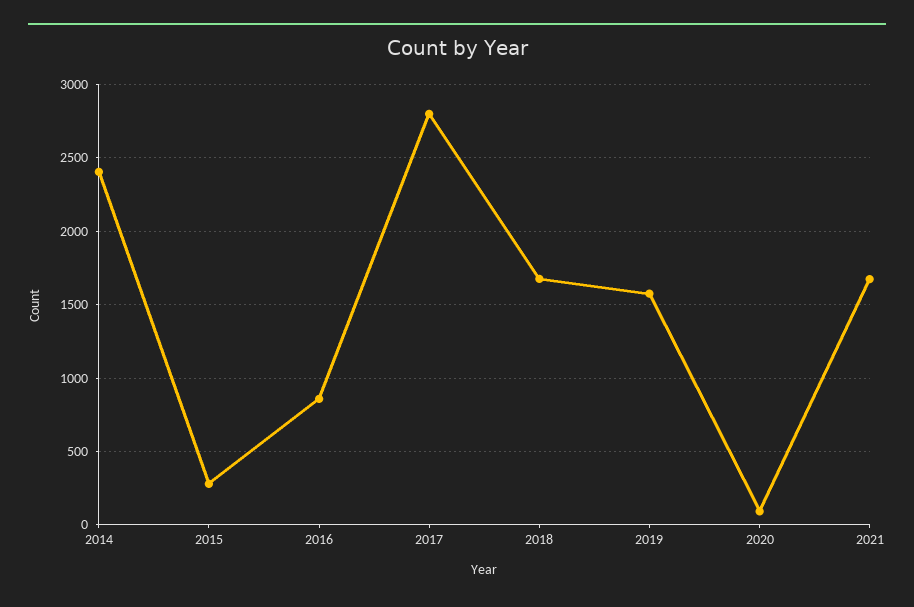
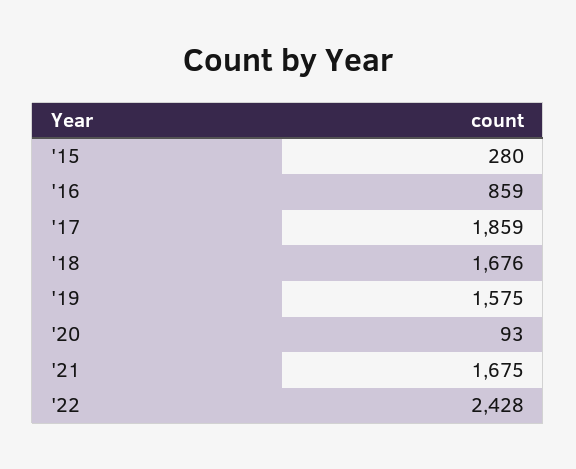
2014: 2400 -> none
2017: 2800 -> 1859
'22: none -> 2428

